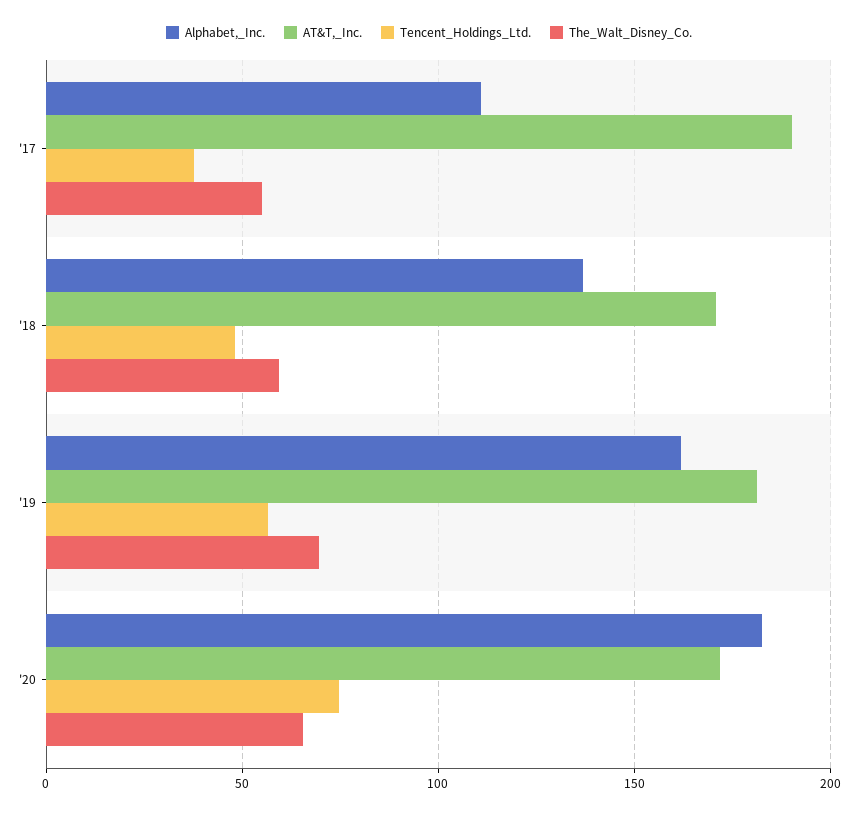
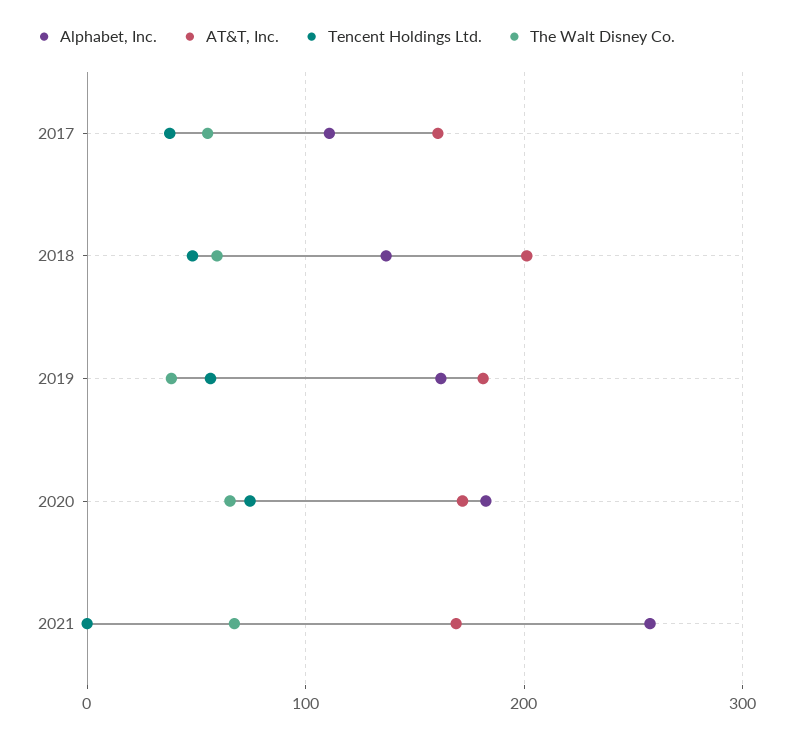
AT&T,_Inc., '17: 190 -> 160
AT&T,_Inc., '18: 170 -> 200
The_Walt_Disney_Co., '19: 70 -> 40
Alphabet,_Inc., 2021: none -> 260
AT&T,_Inc., 2021: none -> 170
Tencent_Holdings_Ltd., 2021: none -> 0
The_Walt_Disney_Co., 2021: none -> 70

